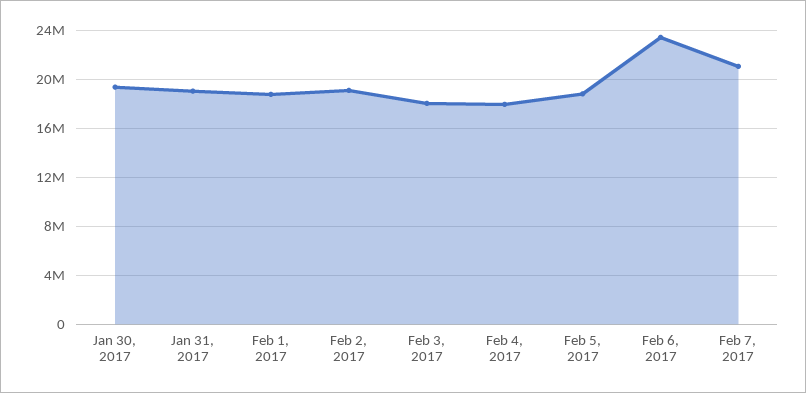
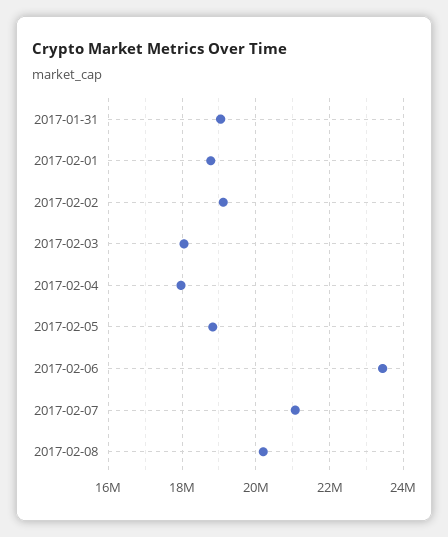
Jan 30, 2017: 19500000 -> none
2017-02-08: none -> 20200000

